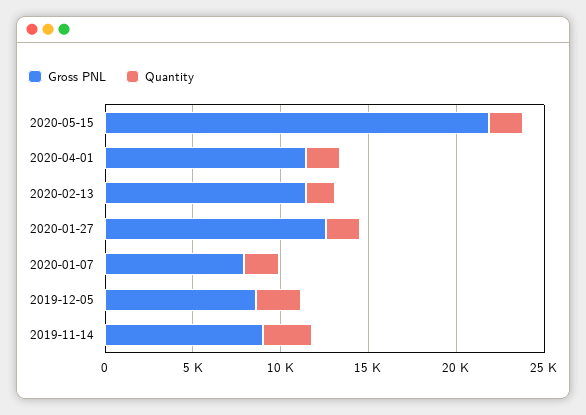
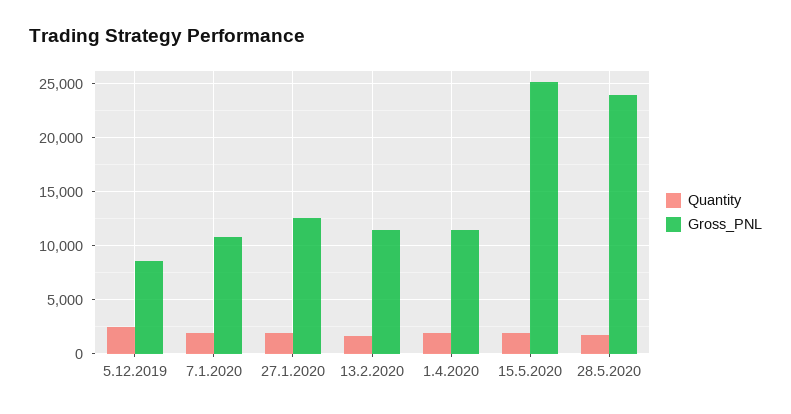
Gross PNL, 2020-05-15: 22000 -> 25000
Gross PNL, 2020-01-07: 8000 -> 11000
Gross PNL, 2019-11-14: 9000 -> none
Quantity, 2019-11-14: 3000 -> none
Quantity, 28.5.2020: none -> 2000
Gross PNL, 28.5.2020: none -> 24000

